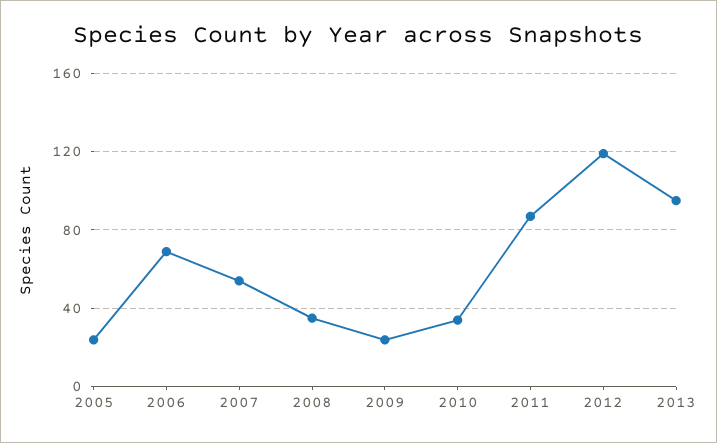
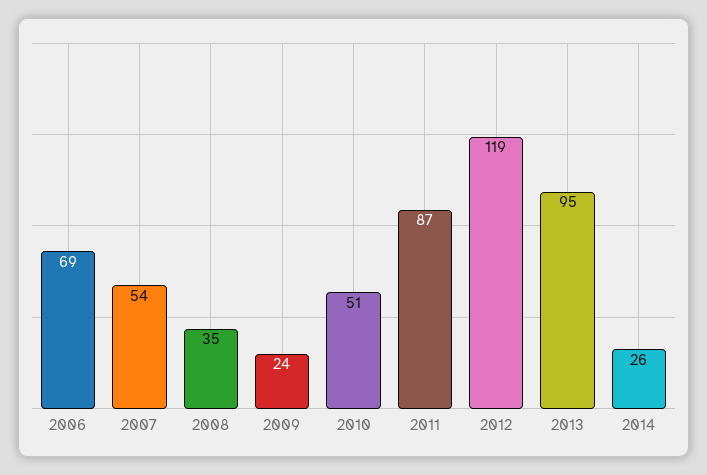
2005: 25 -> none
2010: 35 -> 51
2014: none -> 26

